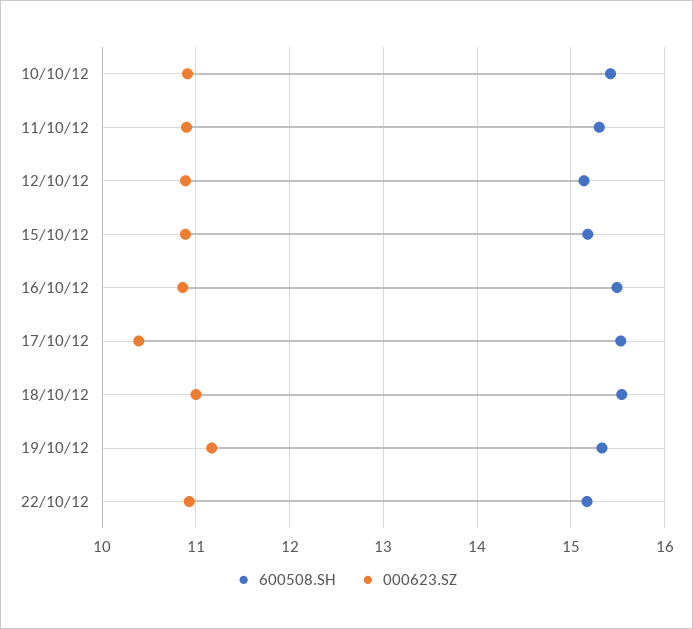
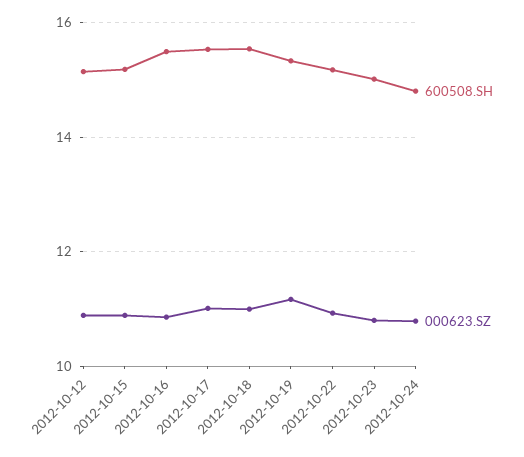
600508.SH, 10/10/12: 15.4 -> none
000623.SZ, 10/10/12: 10.9 -> none
600508.SH, 11/10/12: 15.3 -> none
000623.SZ, 11/10/12: 10.9 -> none
000623.SZ, 17/10/12: 10.4 -> 11
600508.SH, 2012-10-23: none -> 15
000623.SZ, 2012-10-23: none -> 10.8
600508.SH, 2012-10-24: none -> 14.8
000623.SZ, 2012-10-24: none -> 10.8

